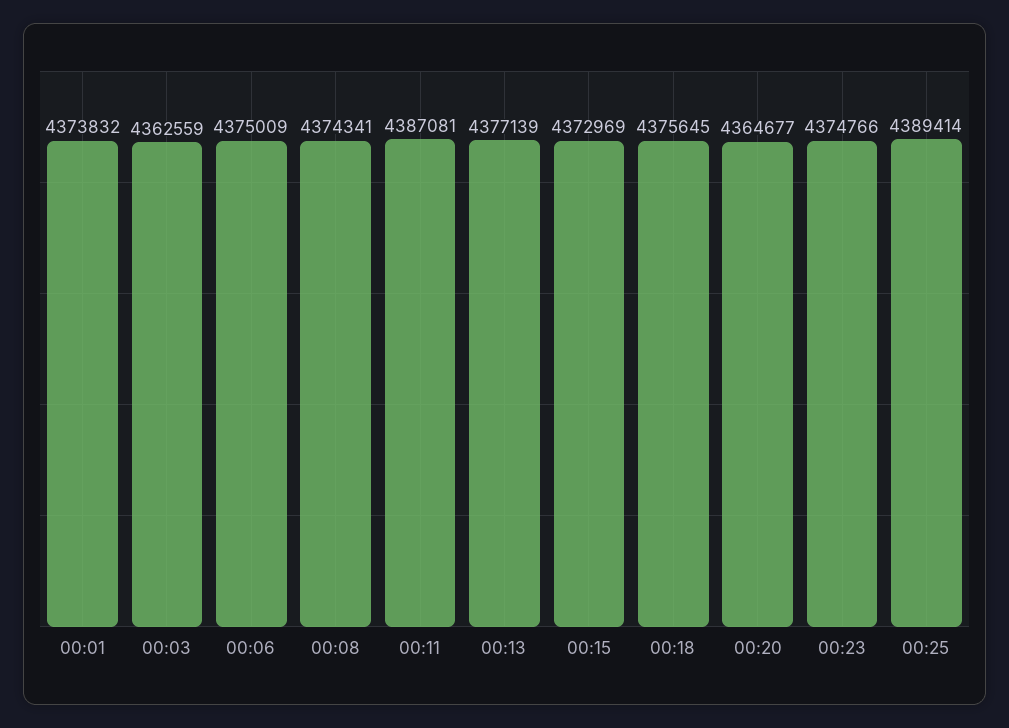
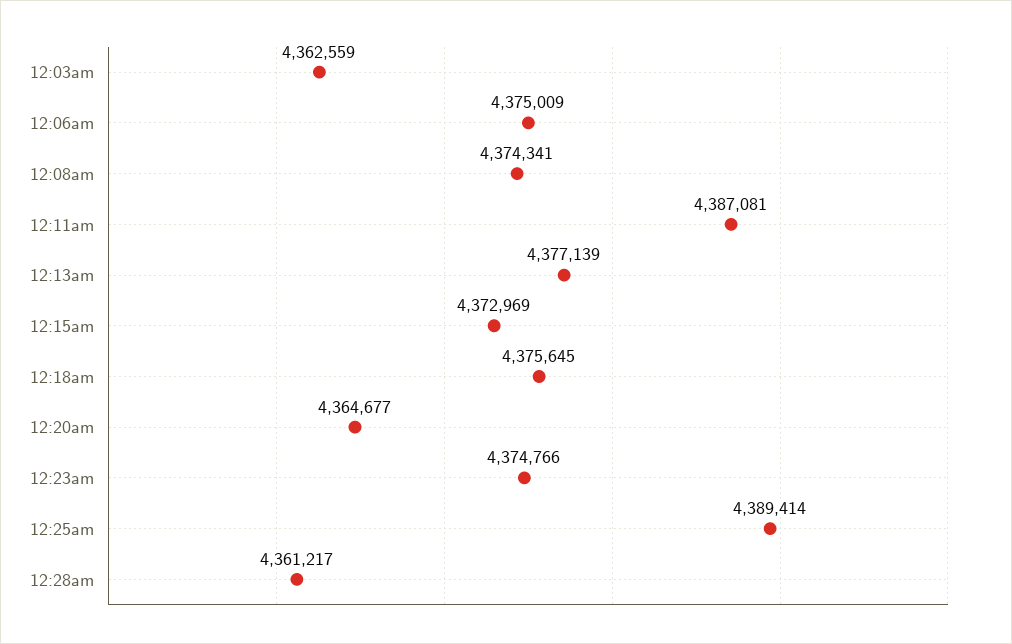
00:01: 4373832 -> none
12:28am: none -> 4361217

